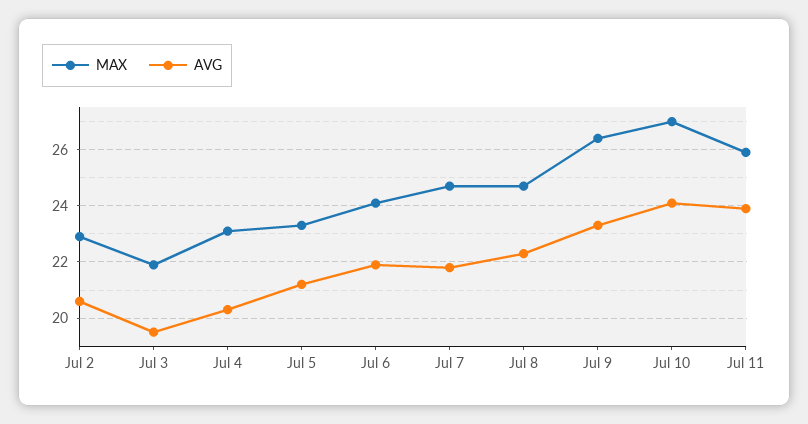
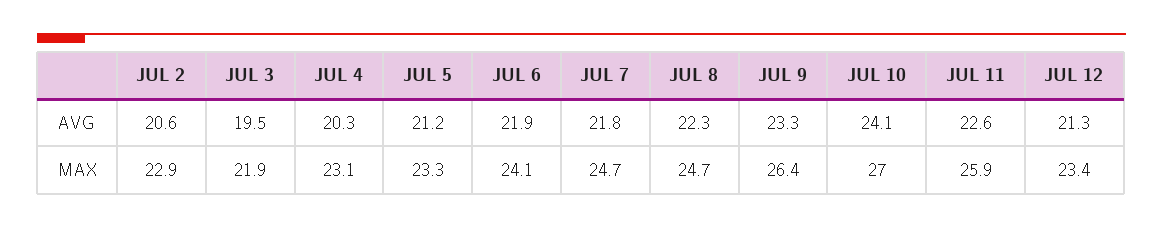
AVG, Jul 11: 24 -> 22.6
AVG, JUL 12: none -> 21.3
MAX, JUL 12: none -> 23.4

